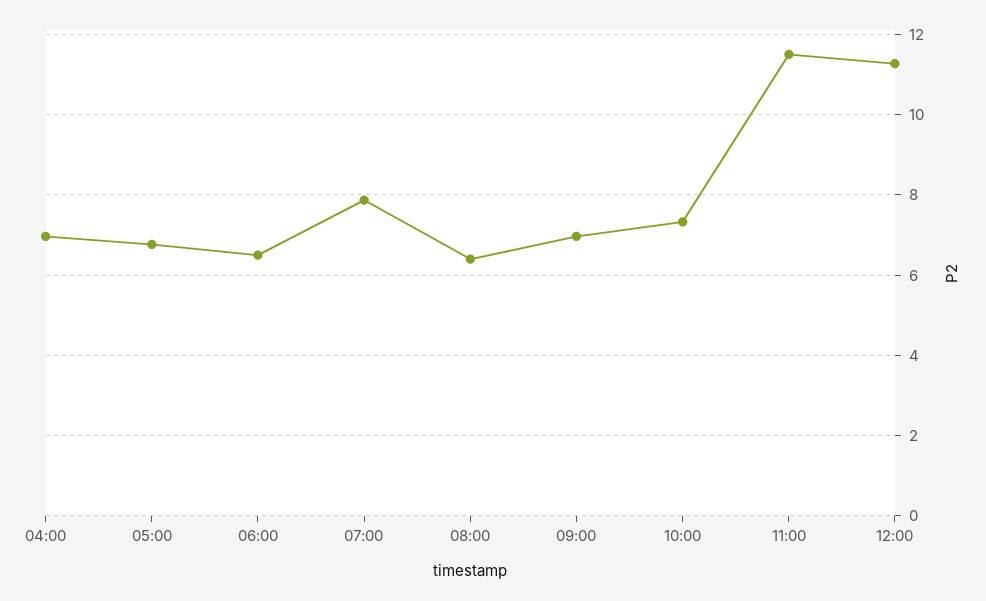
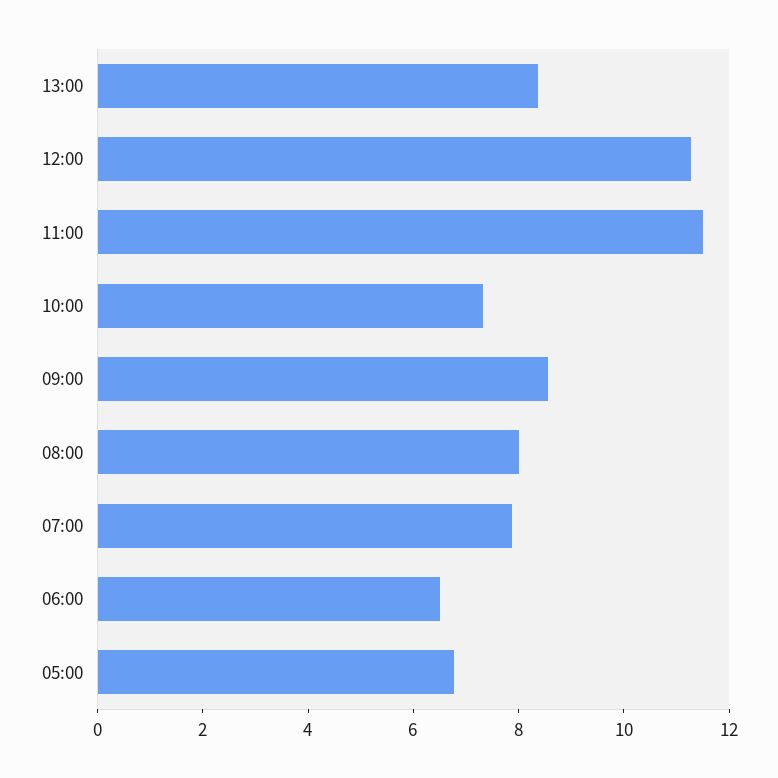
04:00: 7 -> none
08:00: 6.4 -> 8
09:00: 7 -> 8.5
13:00: none -> 8.5

